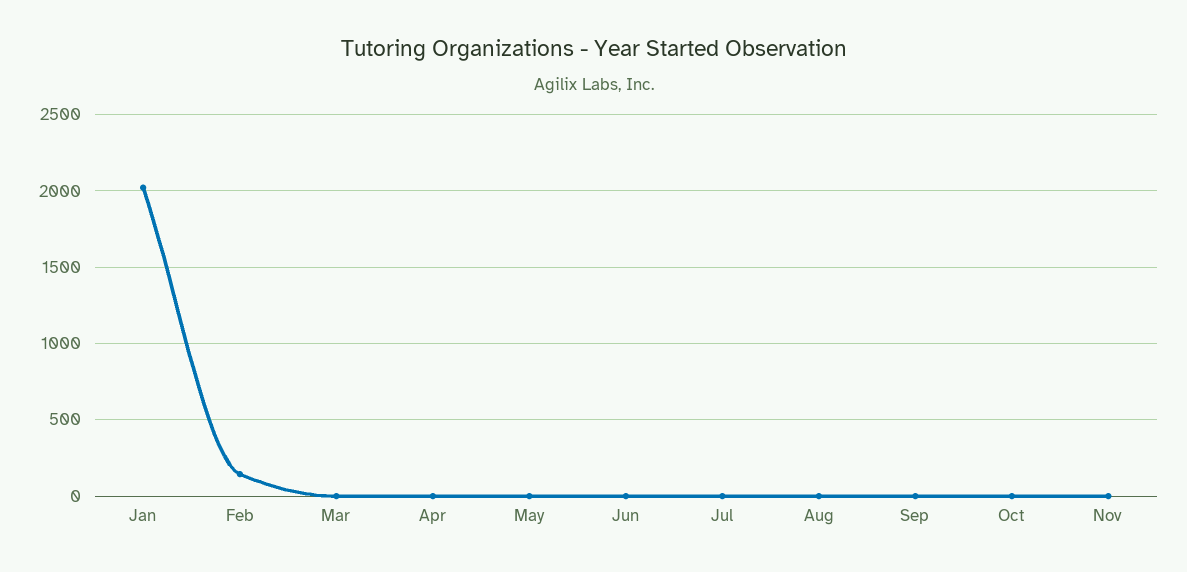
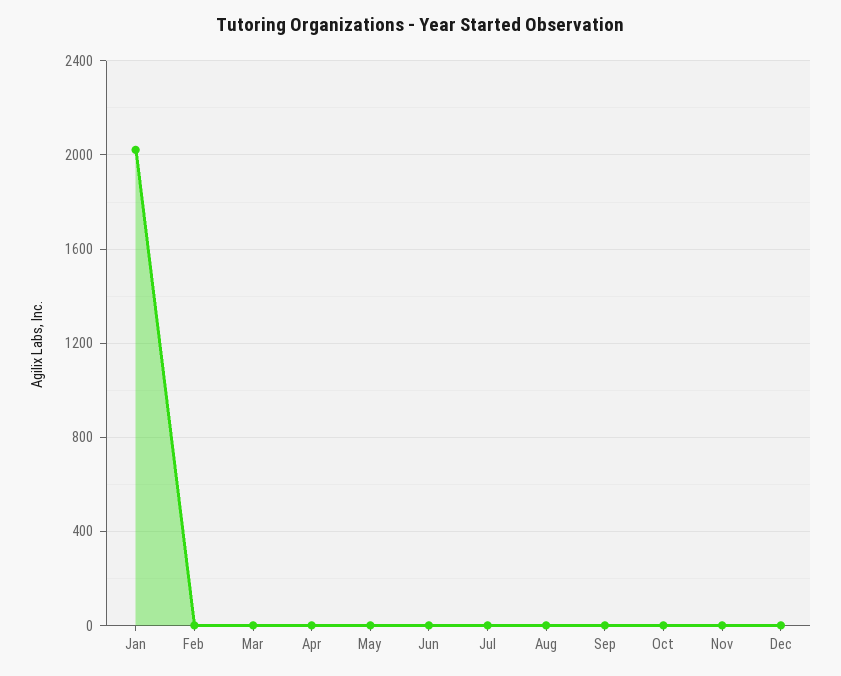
Feb: 150 -> 0
Dec: none -> 0

